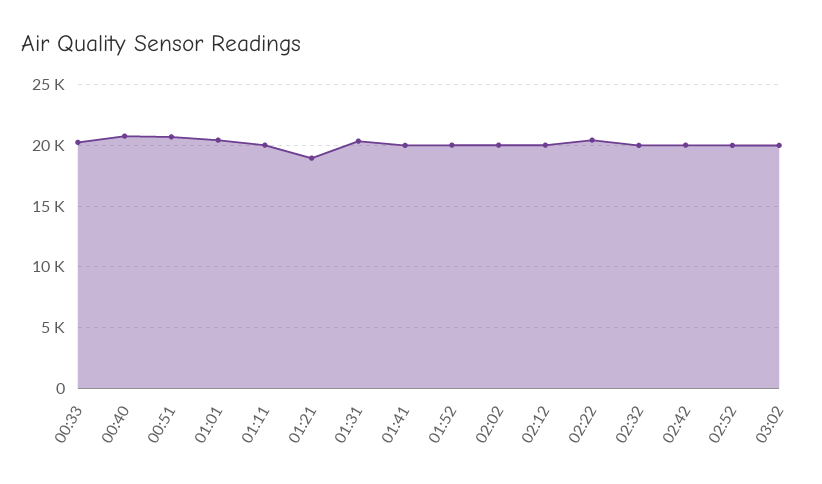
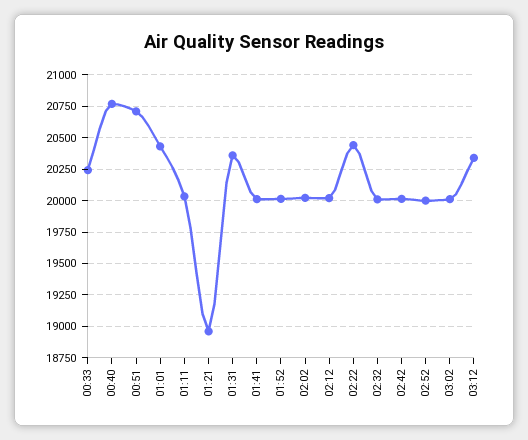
03:12: none -> 20350

